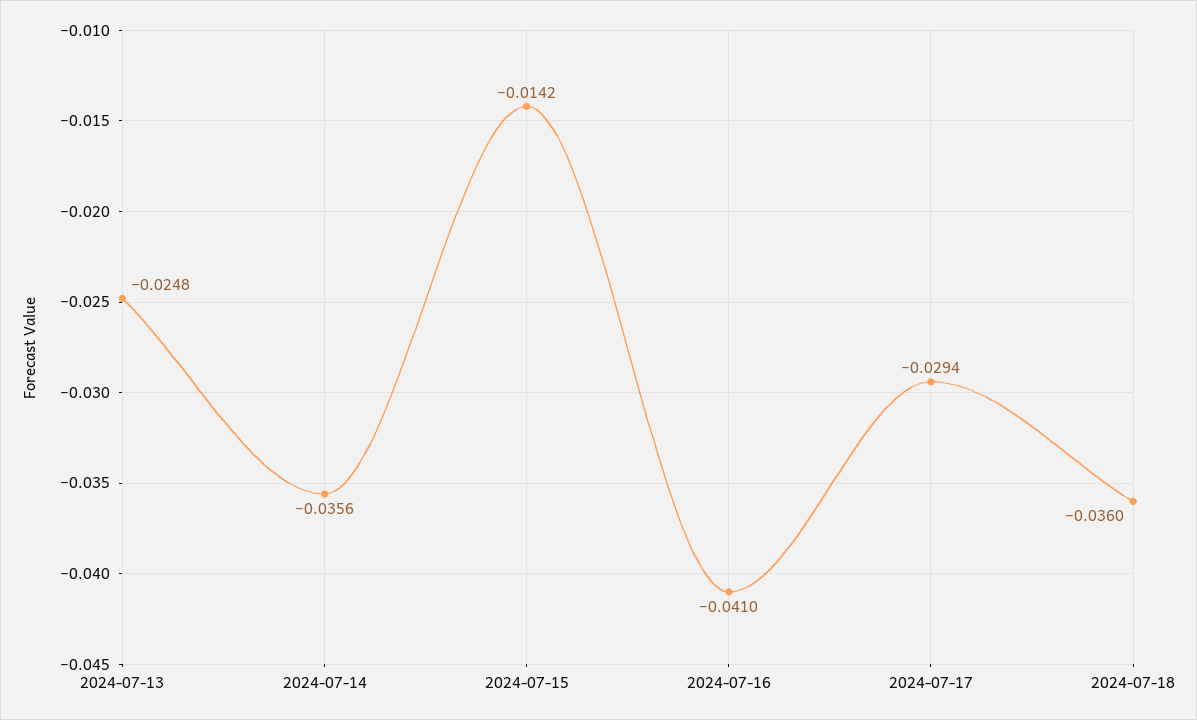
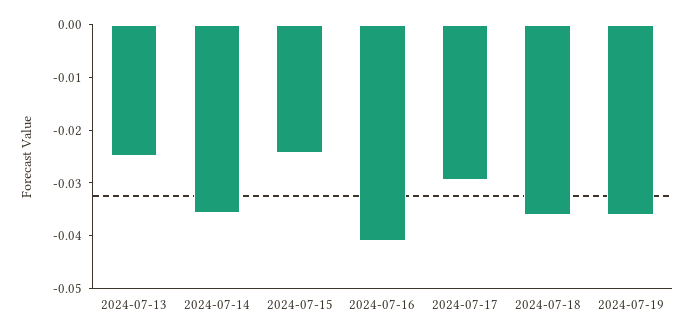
2024-07-15: -0.0142 -> -0.024
2024-07-19: none -> -0.036

